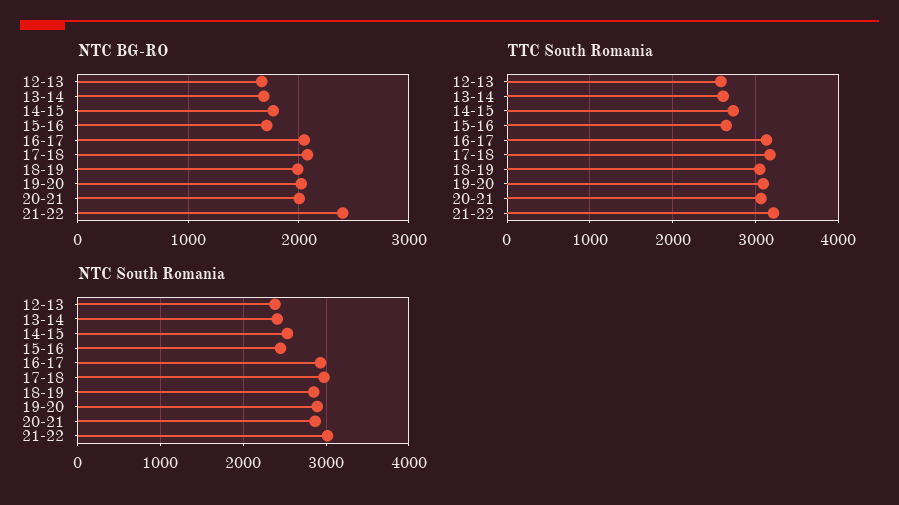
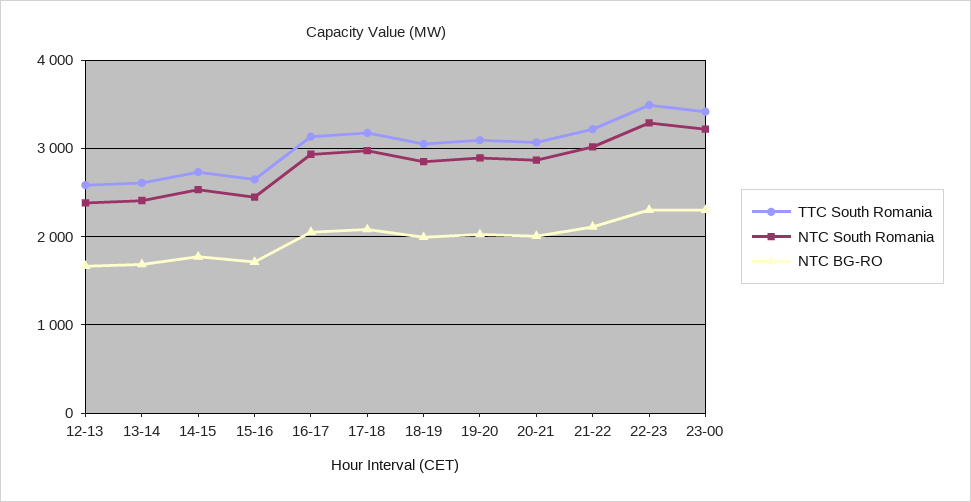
NTC BG-RO, 21-22: 2400 -> 2100
TTC South Romania, 22-23: none -> 3500
NTC South Romania, 22-23: none -> 3300
NTC BG-RO, 22-23: none -> 2300
TTC South Romania, 23-00: none -> 3400
NTC South Romania, 23-00: none -> 3200
NTC BG-RO, 23-00: none -> 2300

